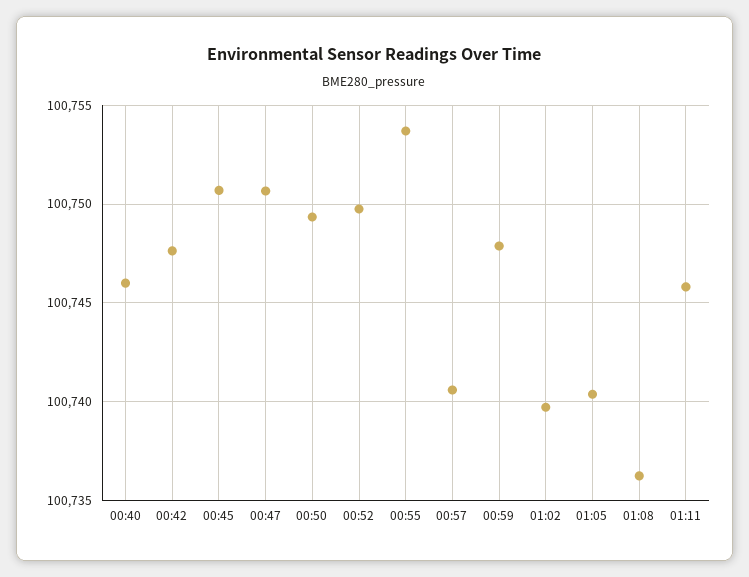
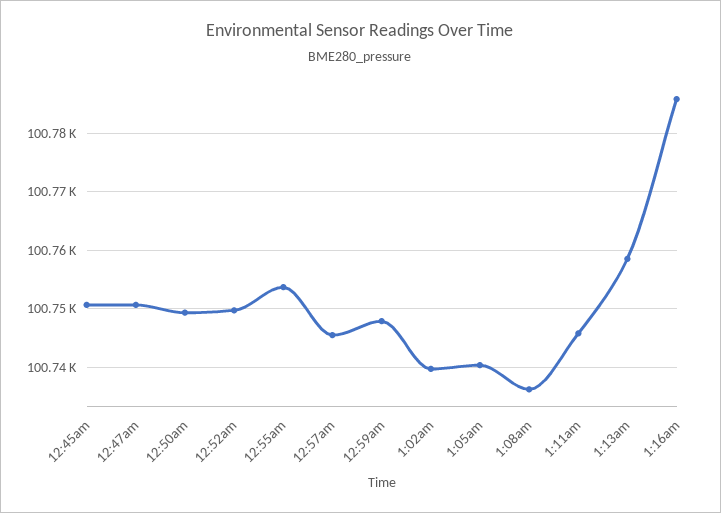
00:40: 100746 -> none
00:42: 100747.5 -> none
00:57: 100740.5 -> 100746
1:13am: none -> 100758
1:16am: none -> 100786

